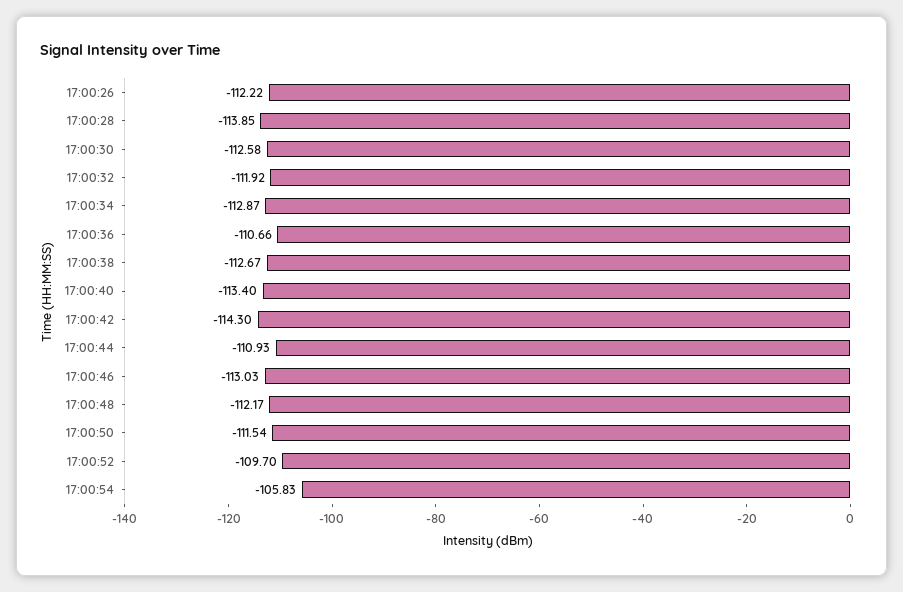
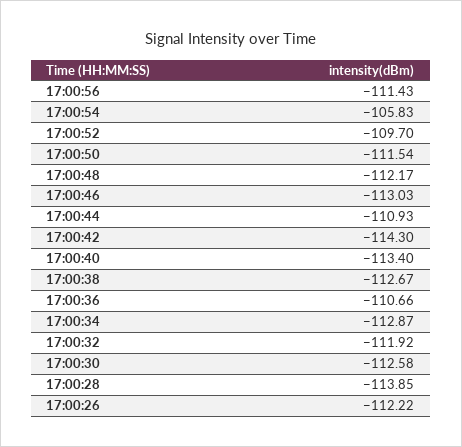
17:00:56: none -> -111.43

